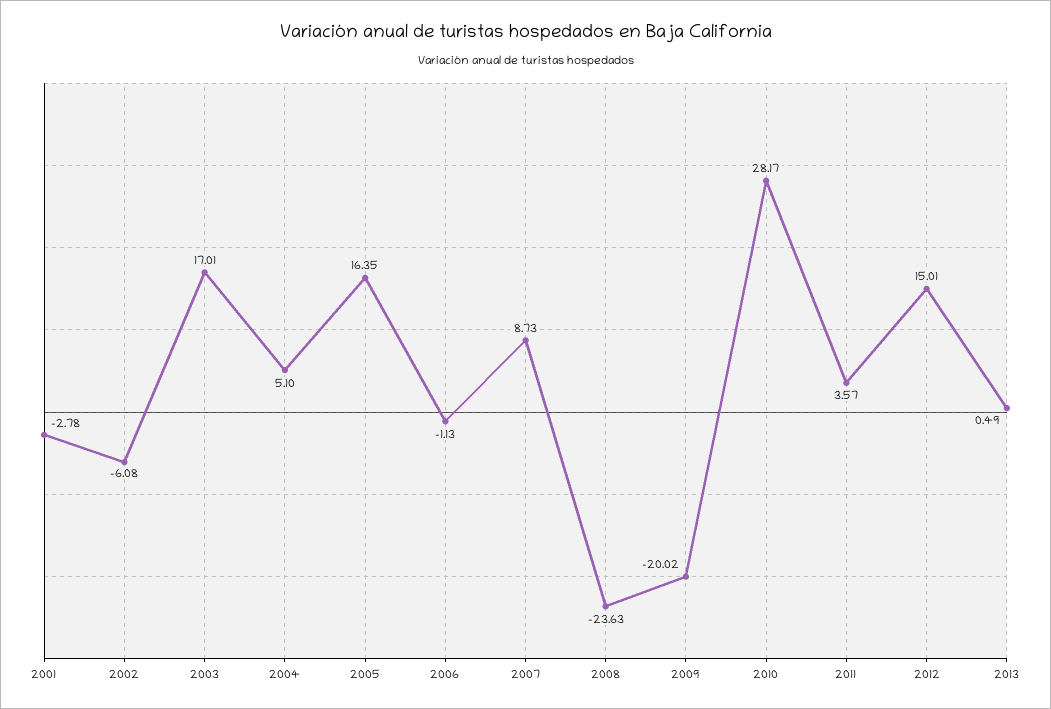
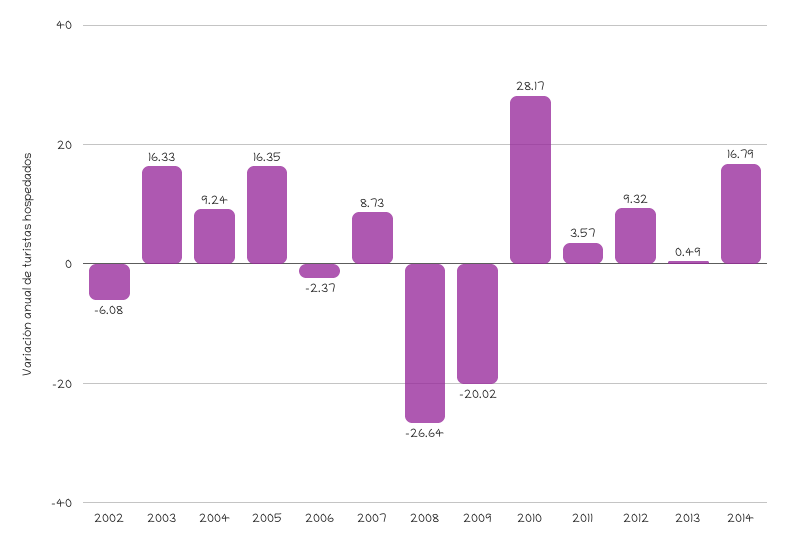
2001: -2.78 -> none
2003: 17.01 -> 16.33
2004: 5.1 -> 9.24
2006: -1.13 -> -2.37
2008: -23.63 -> -26.64
2012: 15.01 -> 9.32
2014: none -> 16.79

